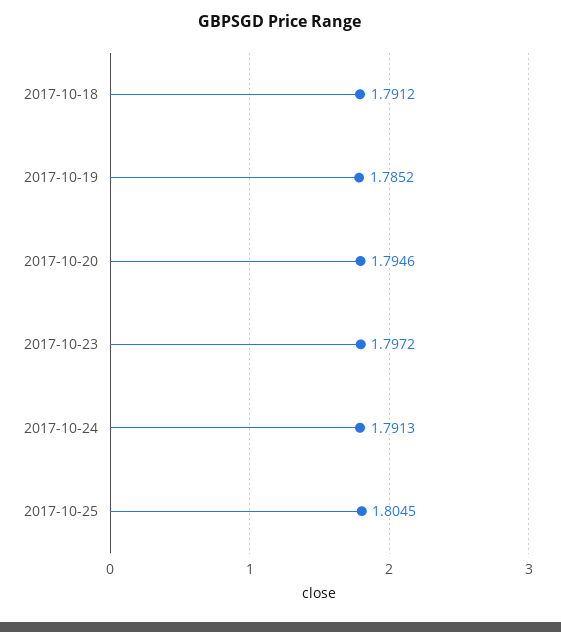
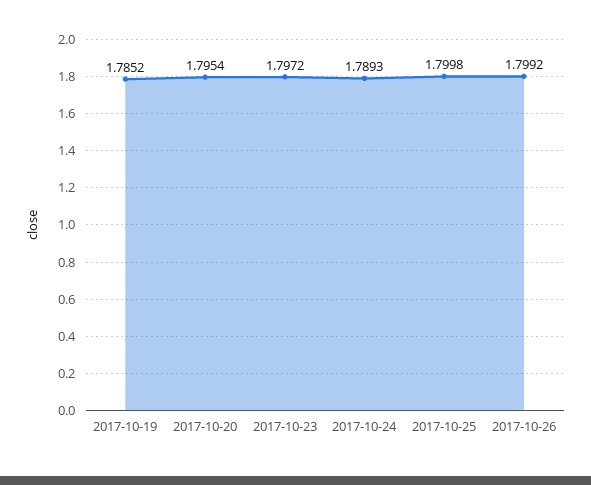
2017-10-18: 1.7912 -> none
2017-10-20: 1.7946 -> 1.7954
2017-10-24: 1.7913 -> 1.7893
2017-10-25: 1.8045 -> 1.7998
2017-10-26: none -> 1.7992

